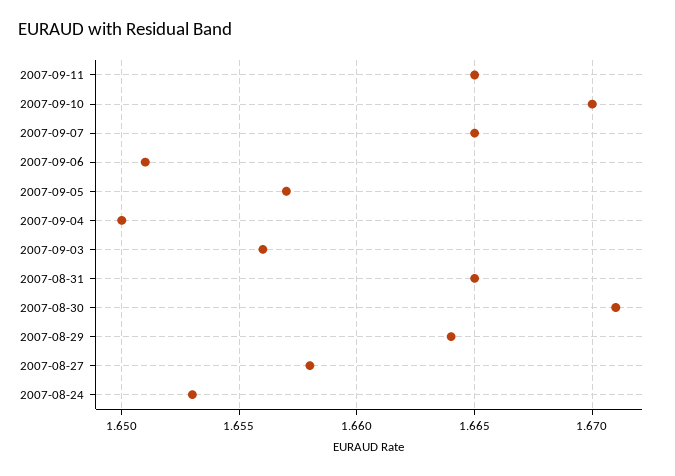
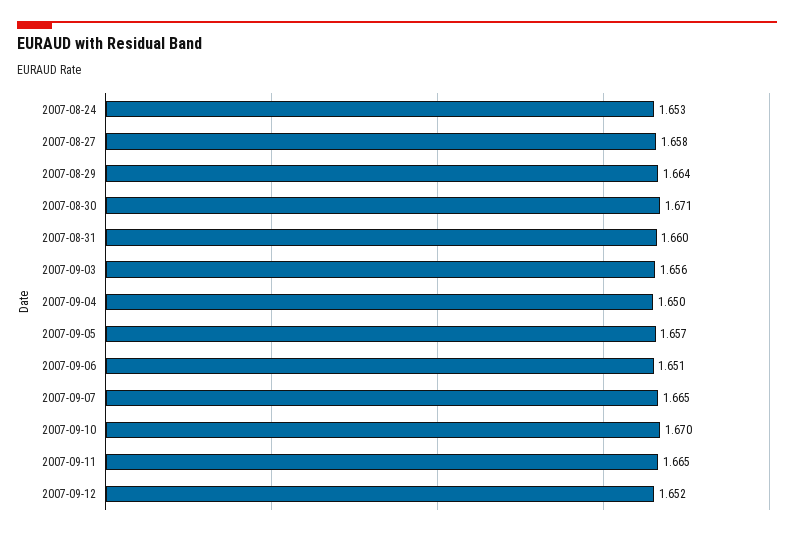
2007-08-31: 1.665 -> 1.66
2007-09-12: none -> 1.652

